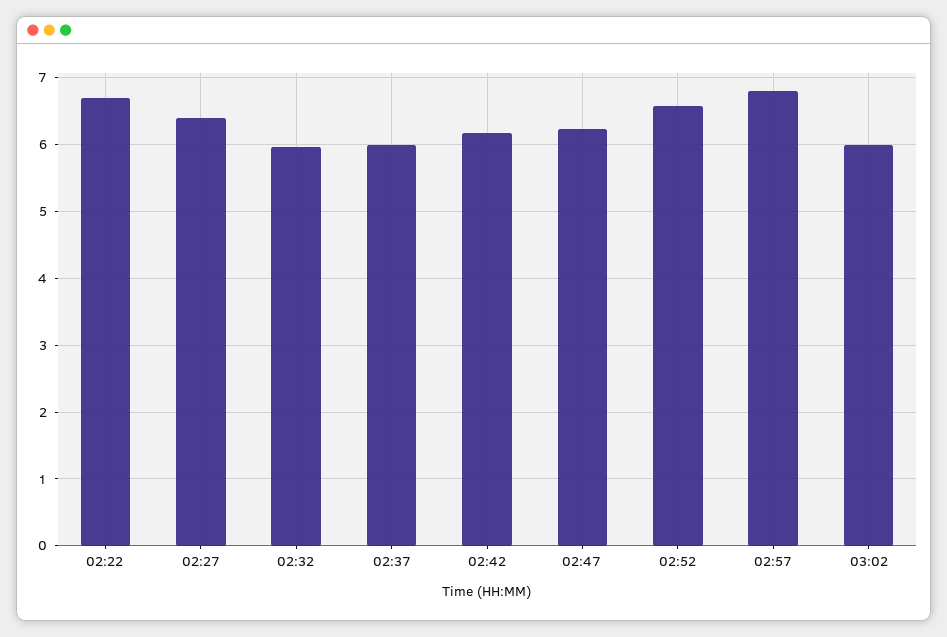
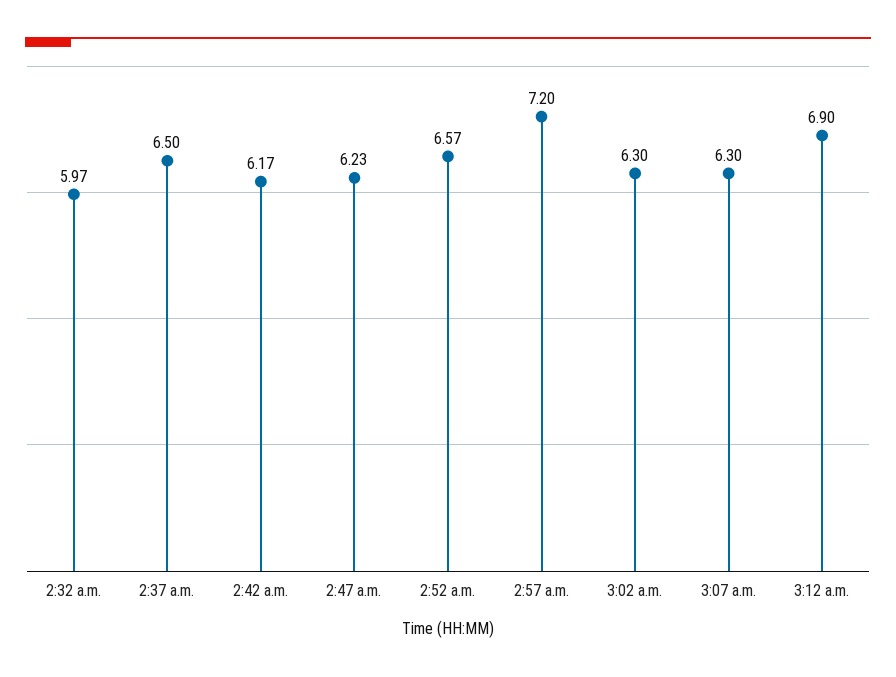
02:22: 6.7 -> none
02:27: 6.4 -> none
02:37: 6 -> 6.5
02:57: 6.8 -> 7.2
03:02: 6 -> 6.3
3:07 a.m.: none -> 6.3
3:12 a.m.: none -> 6.9

